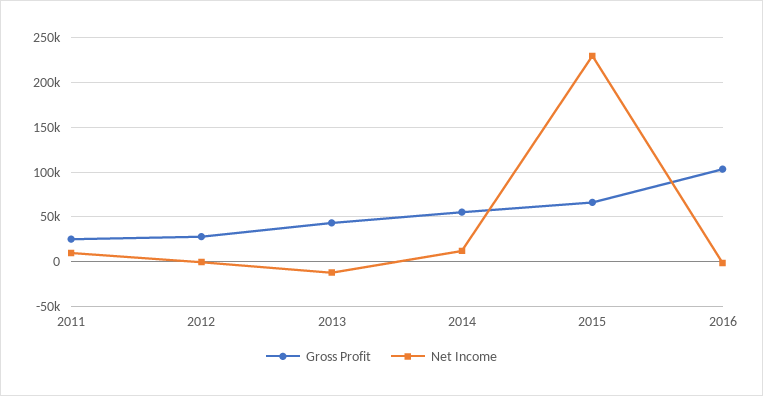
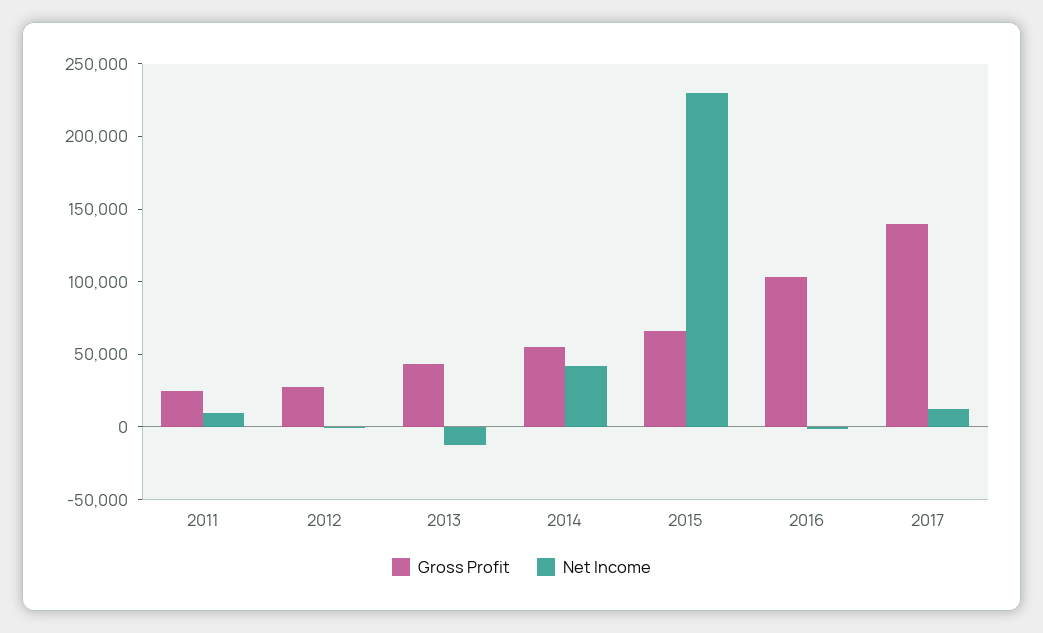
Net Income, 2014: 10000 -> 40000
Gross Profit, 2017: none -> 140000
Net Income, 2017: none -> 10000

